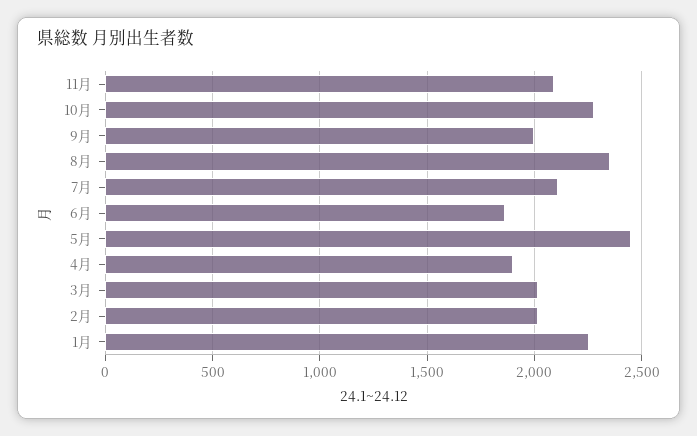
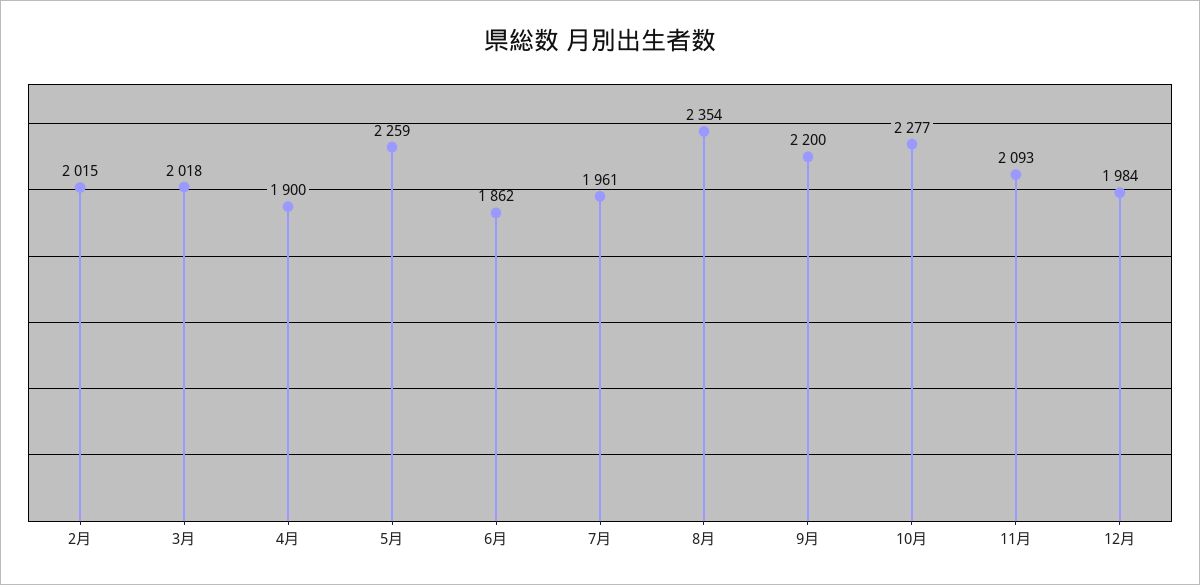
9月: 2000 -> 2200
7月: 2100 -> 1961
5月: 2450 -> 2259
1月: 2250 -> none
12月: none -> 1984

